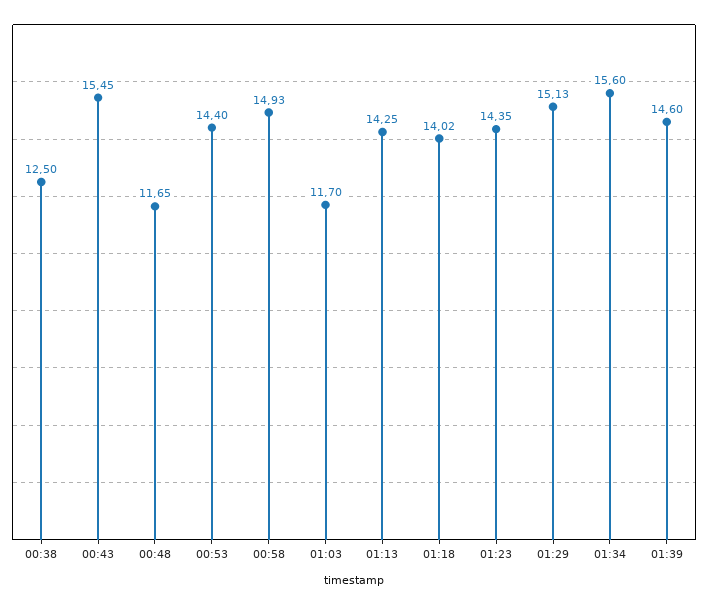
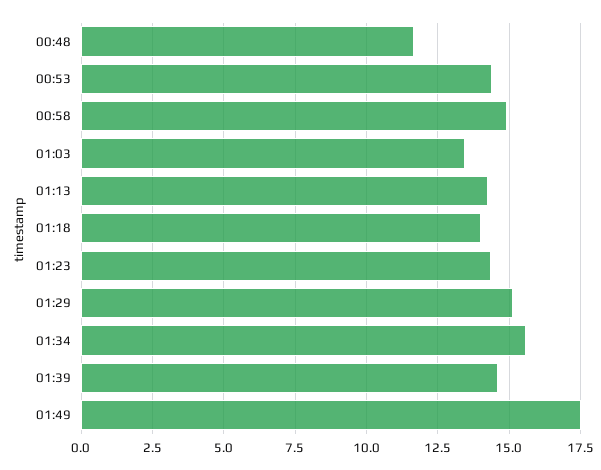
00:38: 12.5 -> none
00:43: 15.45 -> none
01:03: 11.7 -> 13.5
01:49: none -> 17.5

